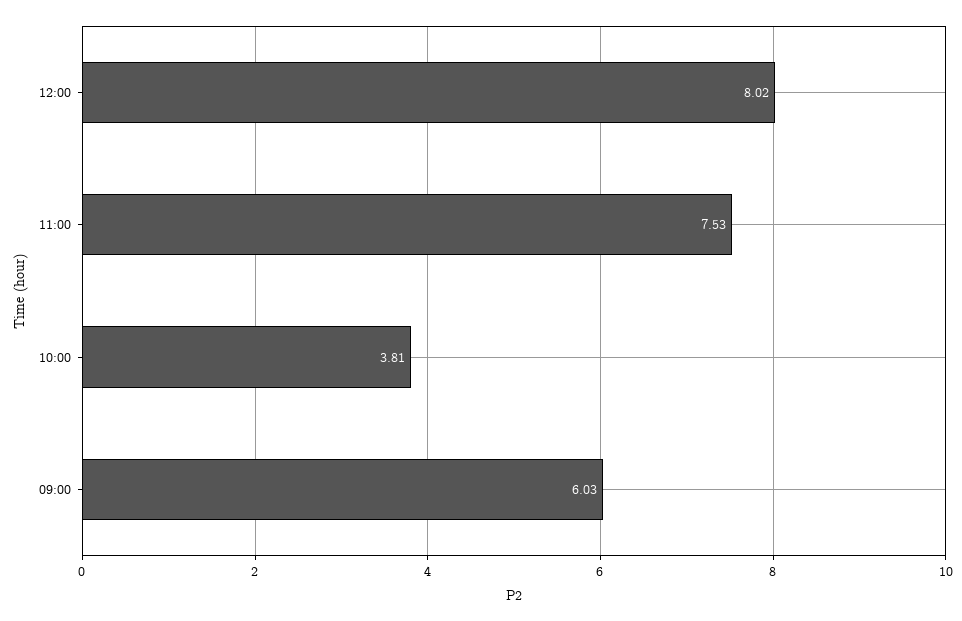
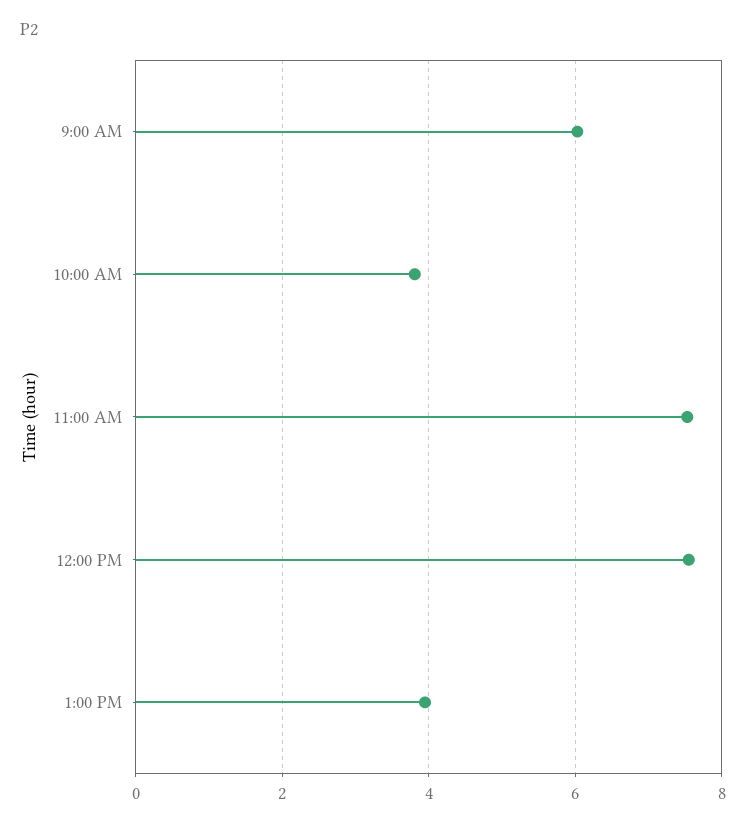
12:00: 8.02 -> 7.6
1:00 PM: none -> 4

